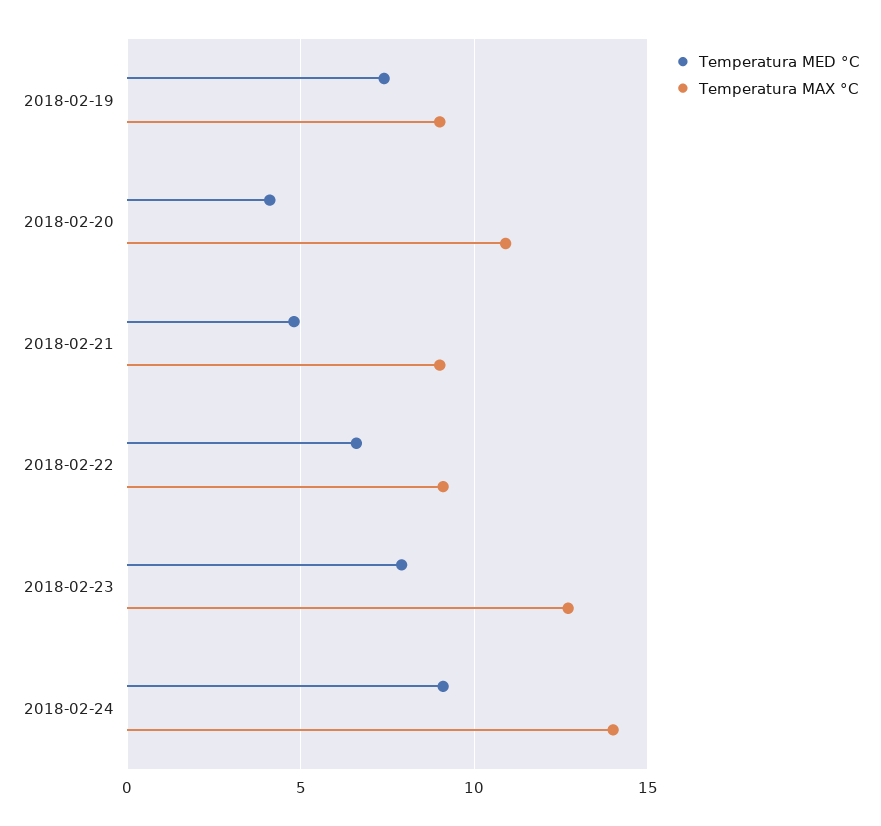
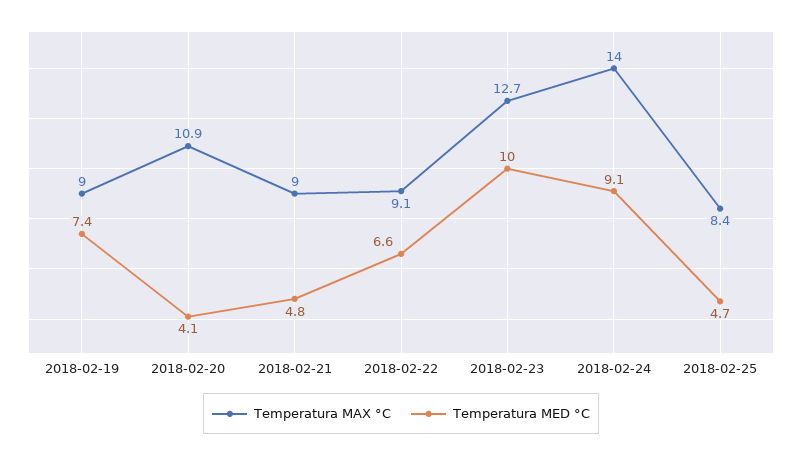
Temperatura MED °C, 2018-02-23: 8 -> 10
Temperatura MAX °C, 2018-02-25: none -> 8.4
Temperatura MED °C, 2018-02-25: none -> 4.7

